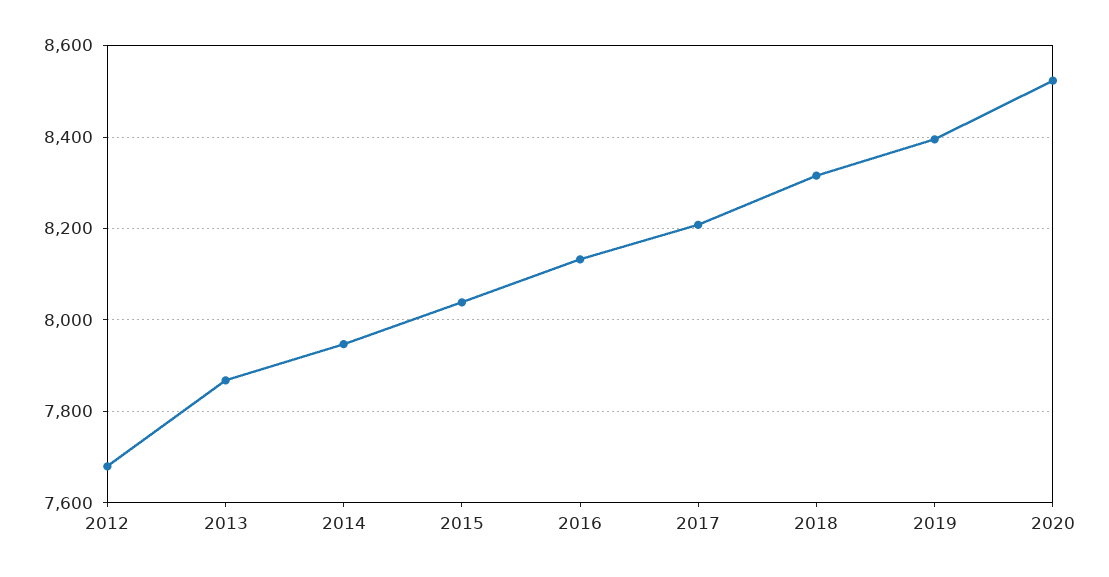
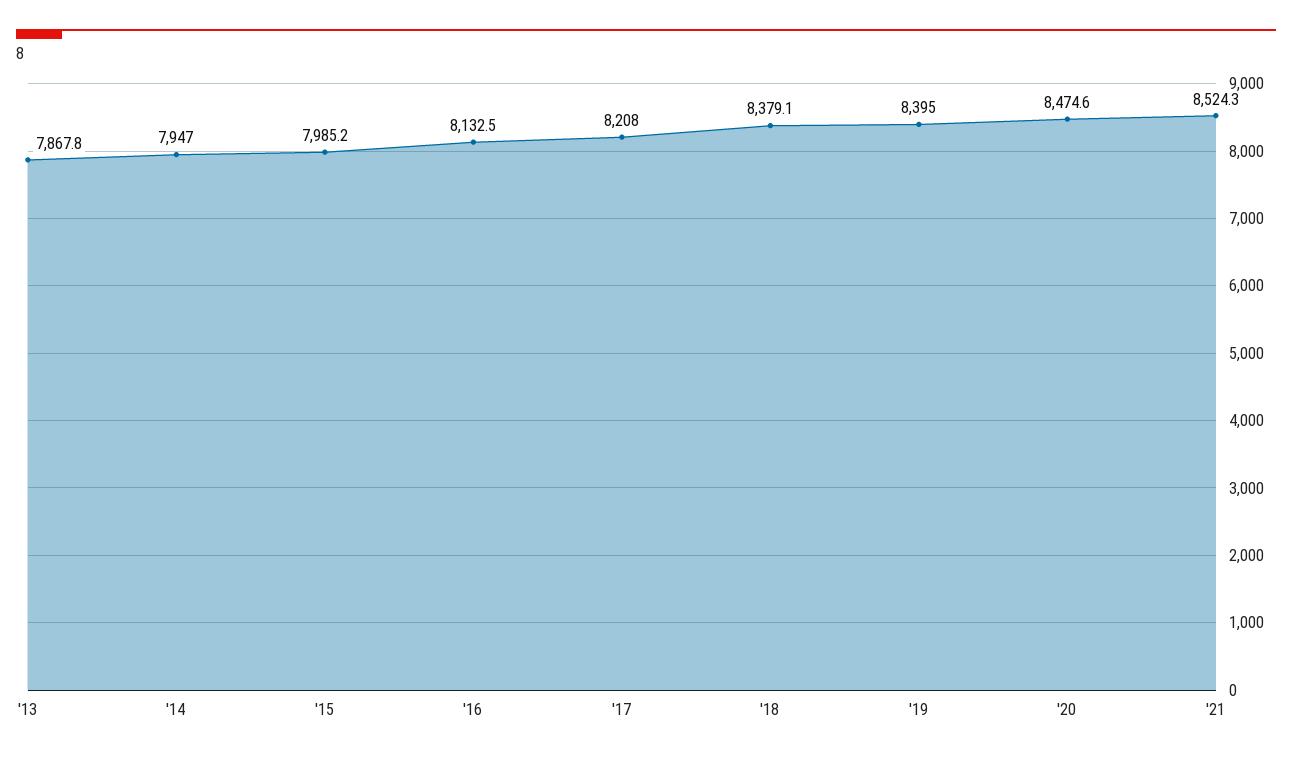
2012: 7680 -> none
2015: 8040 -> 7985.2
2018: 8320 -> 8379.1
2020: 8520 -> 8474.6
'21: none -> 8524.3

